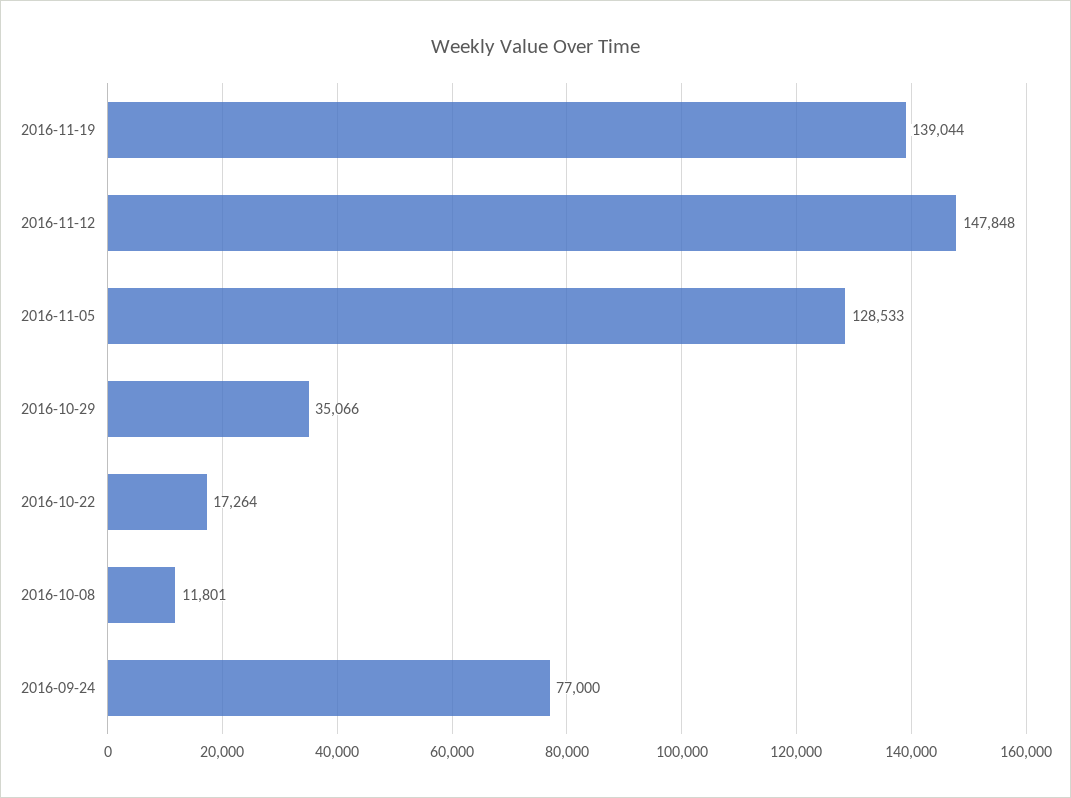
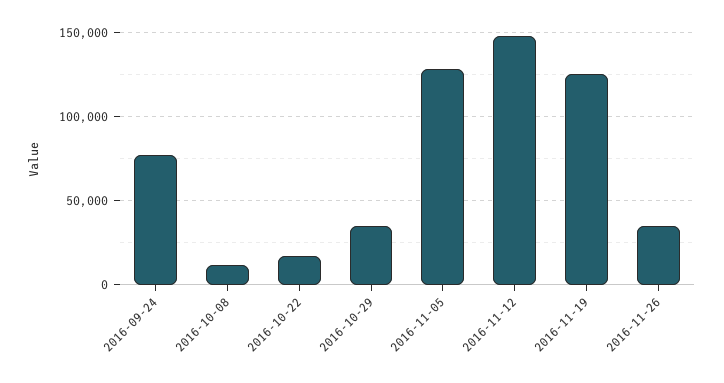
2016-11-19: 139044 -> 125000
2016-11-26: none -> 35000

